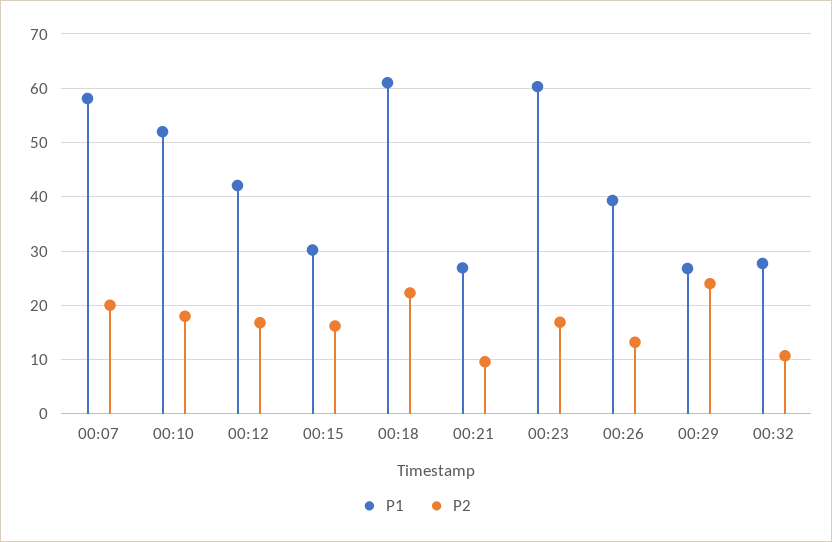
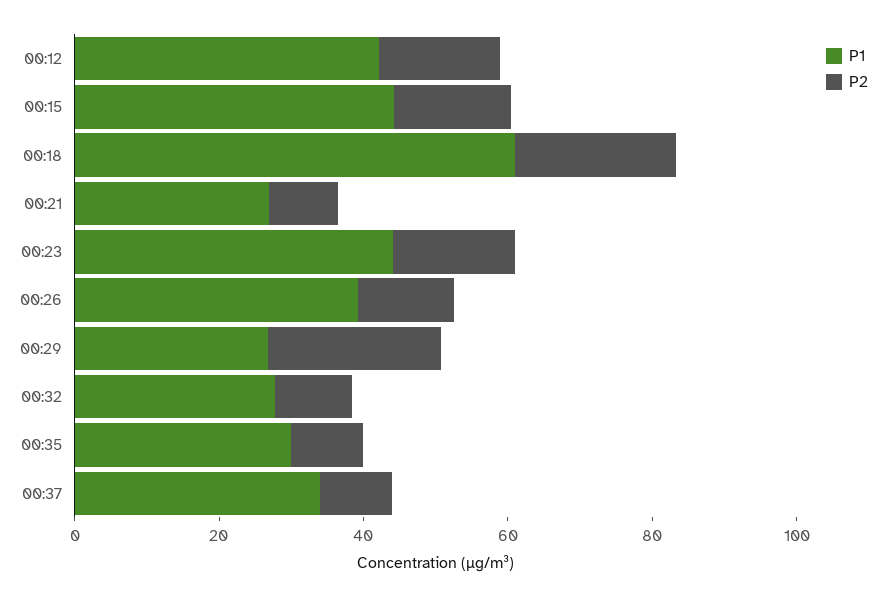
P1, 00:07: 58 -> none
P2, 00:07: 20 -> none
P1, 00:10: 52 -> none
P2, 00:10: 18 -> none
P1, 00:15: 30 -> 45
P1, 00:23: 60 -> 45
P1, 00:35: none -> 30
P2, 00:35: none -> 10
P1, 00:37: none -> 35
P2, 00:37: none -> 10

